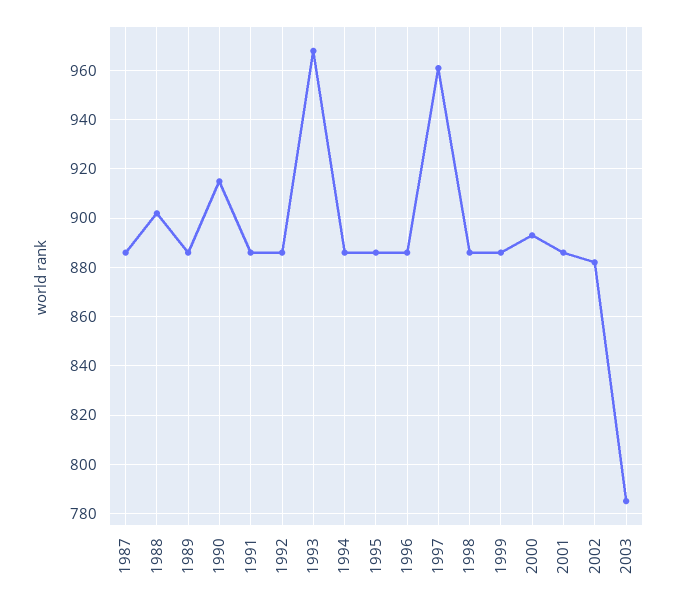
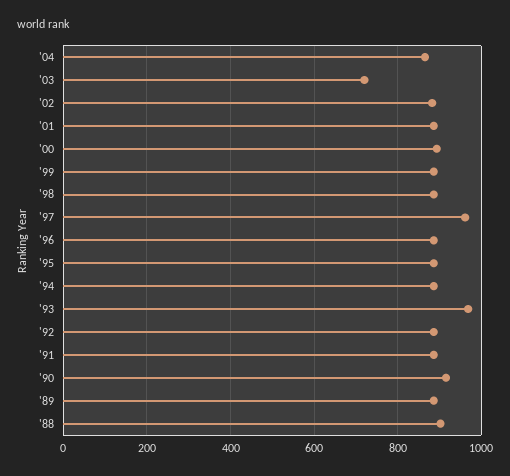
1987: 885 -> none
2003: 785 -> 720
'04: none -> 860

